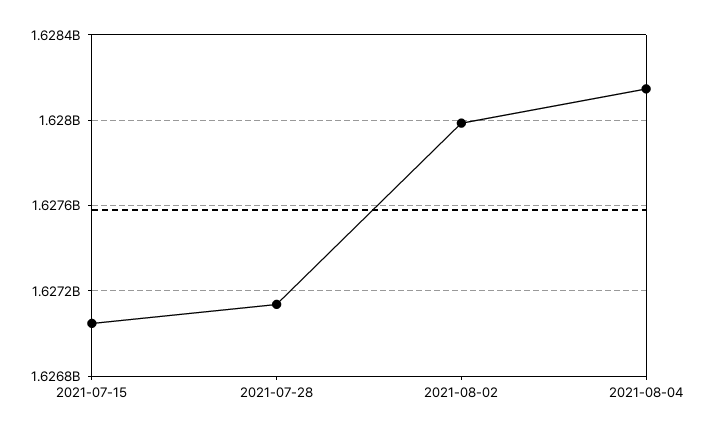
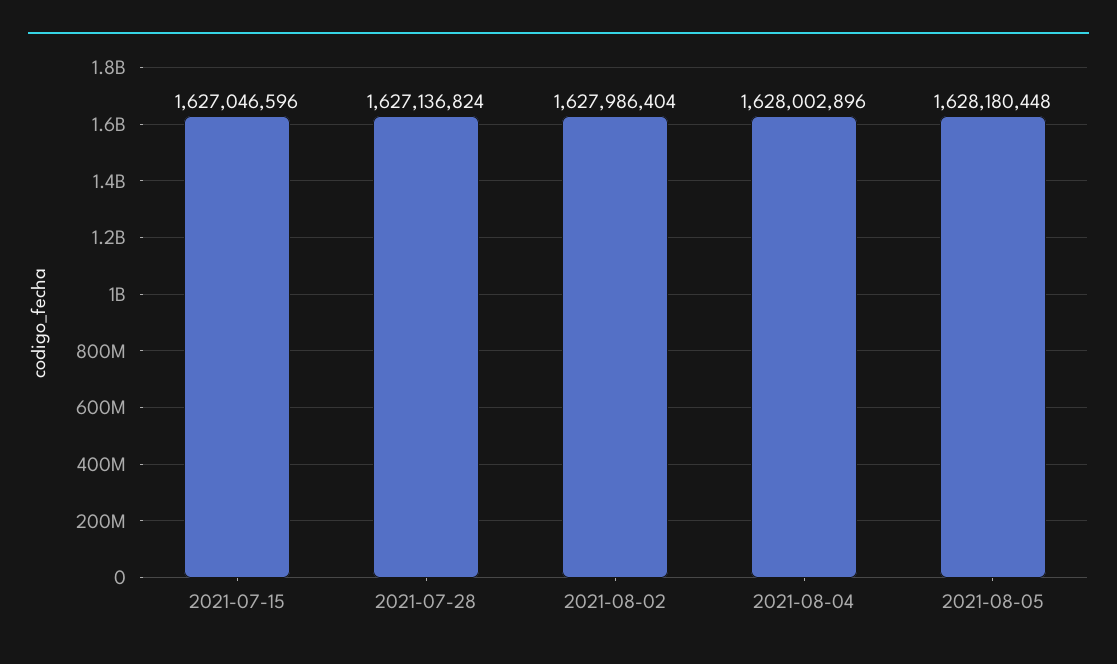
2021-08-04: 1628150000 -> 1628002896
2021-08-05: none -> 1628180448

